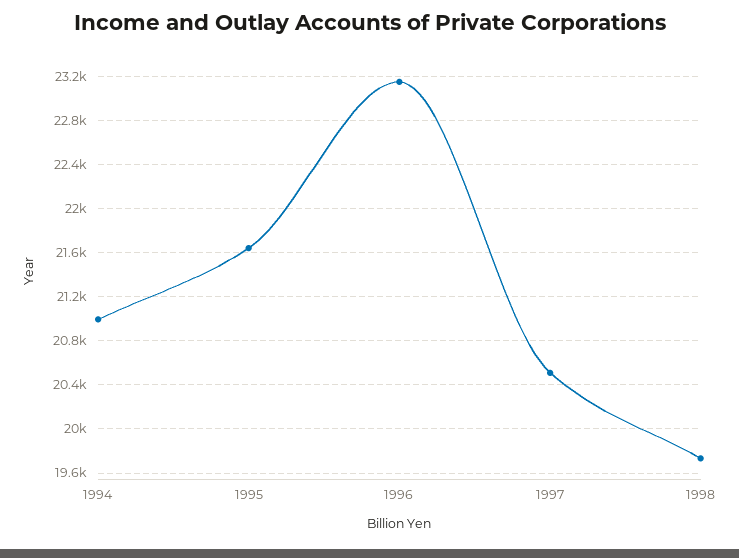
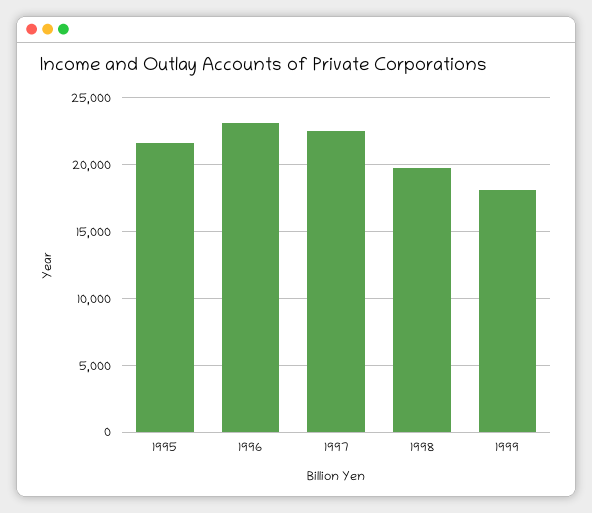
1994: 21000 -> none
1997: 20500 -> 22500
1999: none -> 18000

